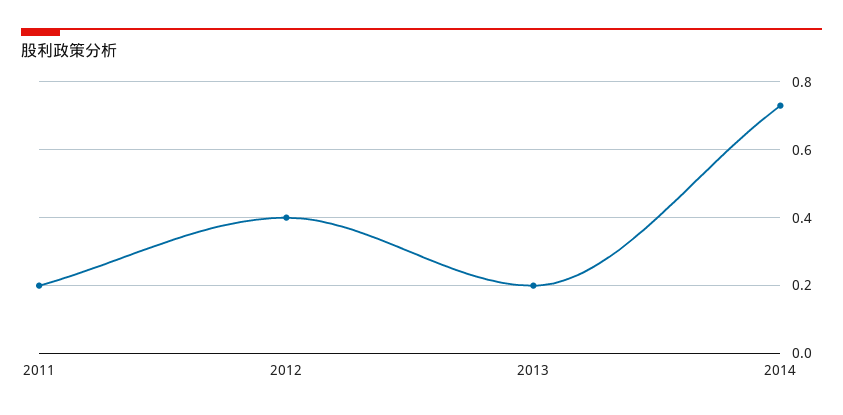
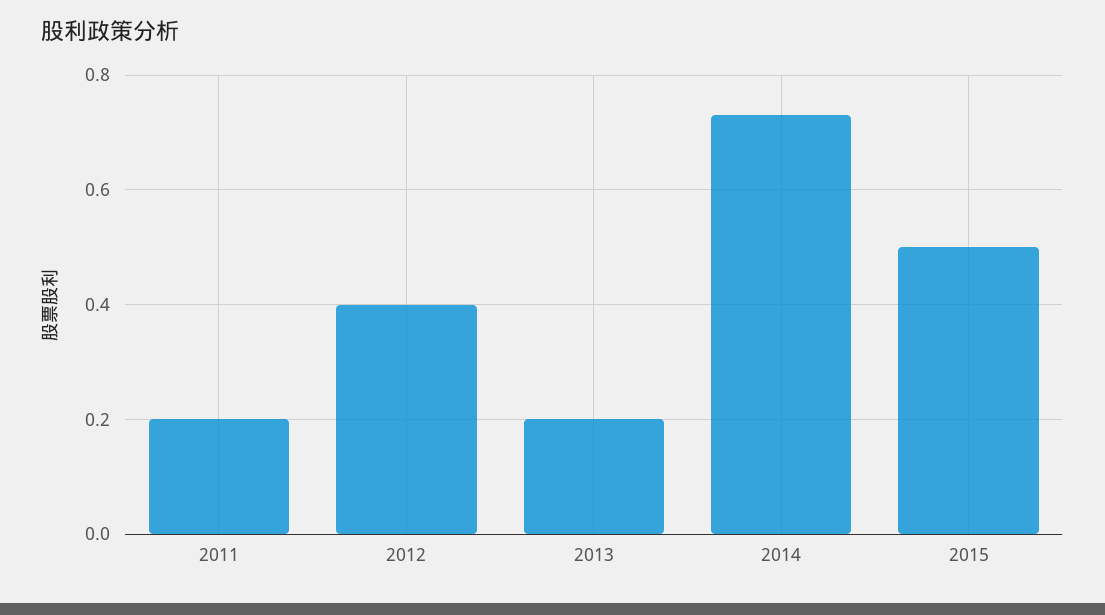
2015: none -> 0.5

